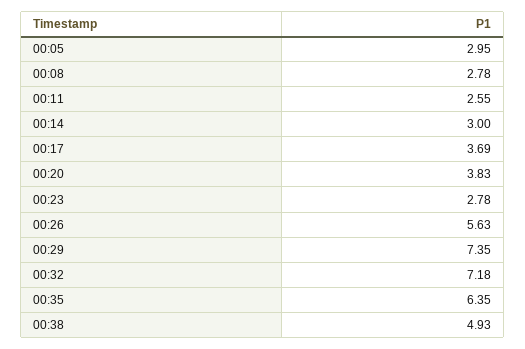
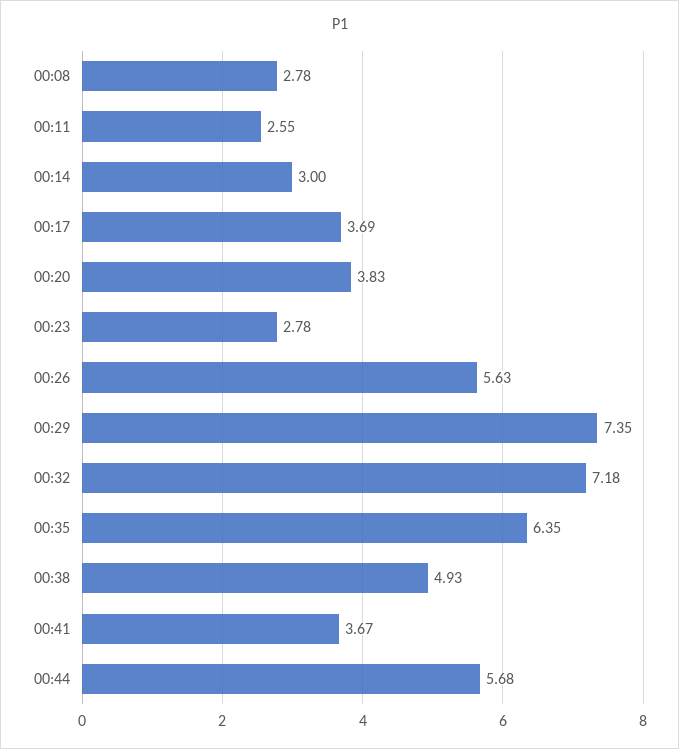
00:05: 2.95 -> none
00:41: none -> 3.67
00:44: none -> 5.68

